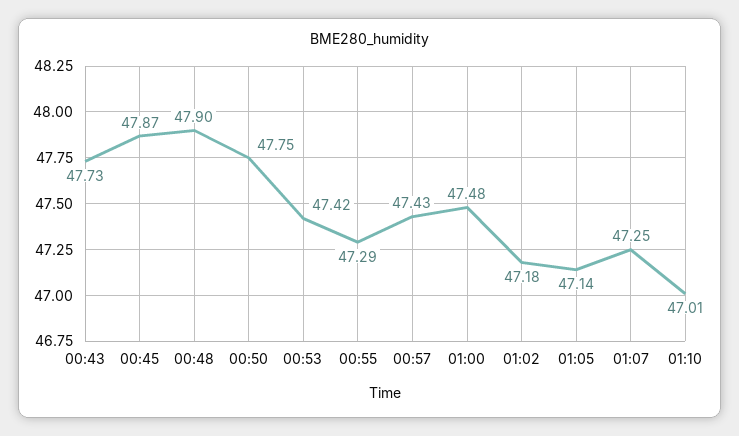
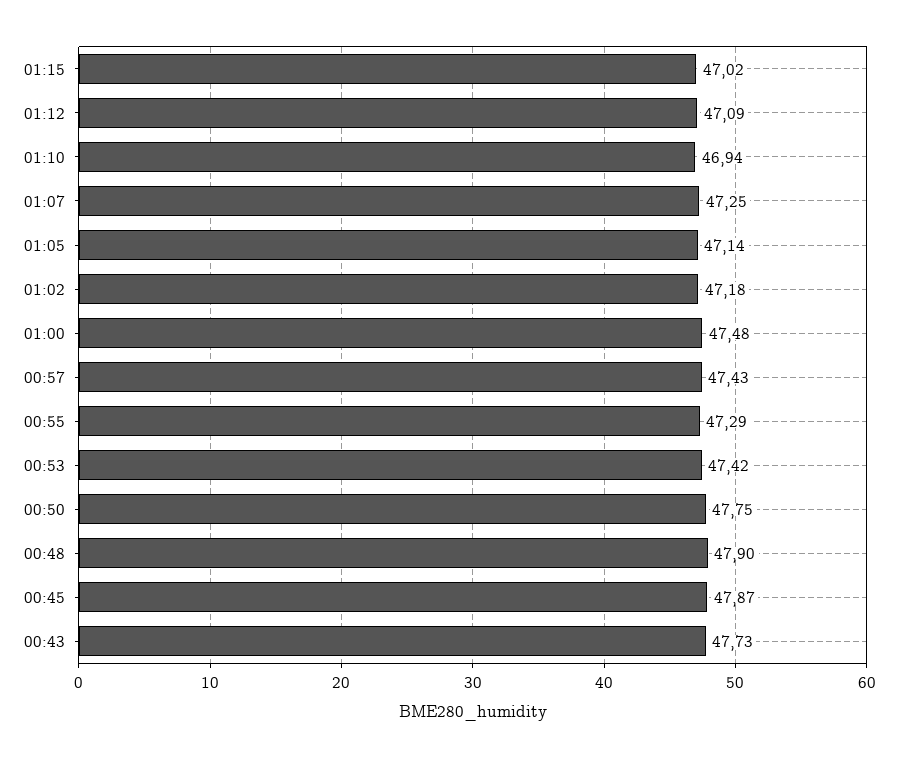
01:10: 47.01 -> 46.94
01:15: none -> 47.02
01:12: none -> 47.09

